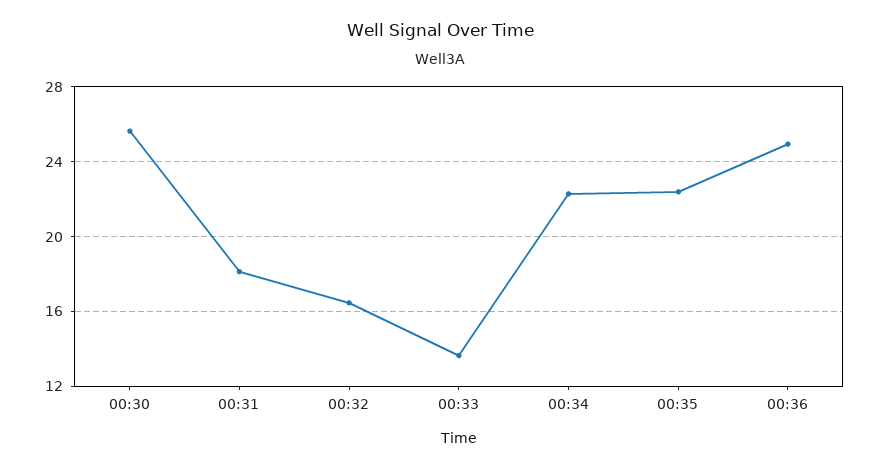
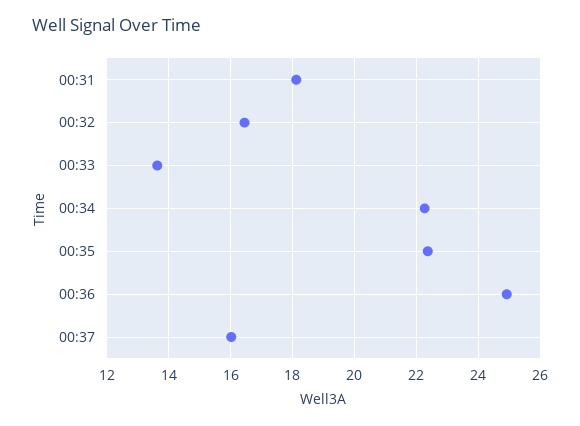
00:30: 25.5 -> none
00:37: none -> 16

